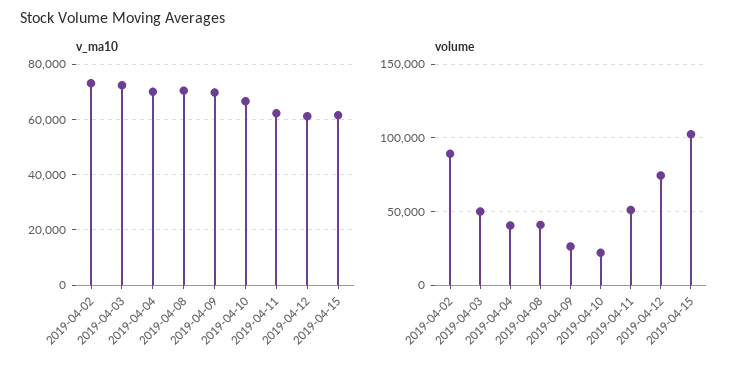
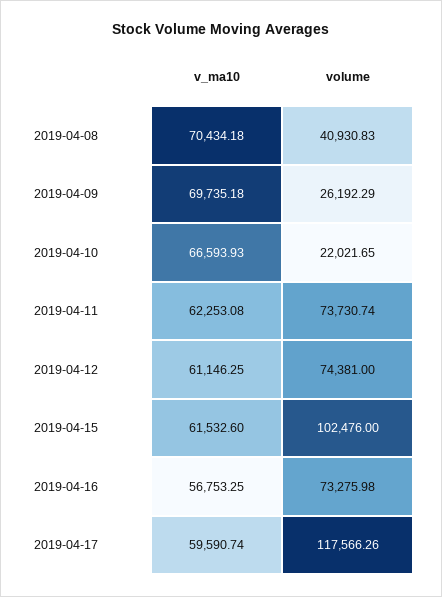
v_ma10, 2019-04-02: 72500 -> none
v_ma10, 2019-04-03: 72500 -> none
v_ma10, 2019-04-04: 70000 -> none
volume, 2019-04-02: 90000 -> none
volume, 2019-04-03: 50000 -> none
volume, 2019-04-04: 40000 -> none
volume, 2019-04-11: 50000 -> 73730.74
v_ma10, 2019-04-16: none -> 56753.25
volume, 2019-04-16: none -> 73275.98
v_ma10, 2019-04-17: none -> 59590.74
volume, 2019-04-17: none -> 117566.26

